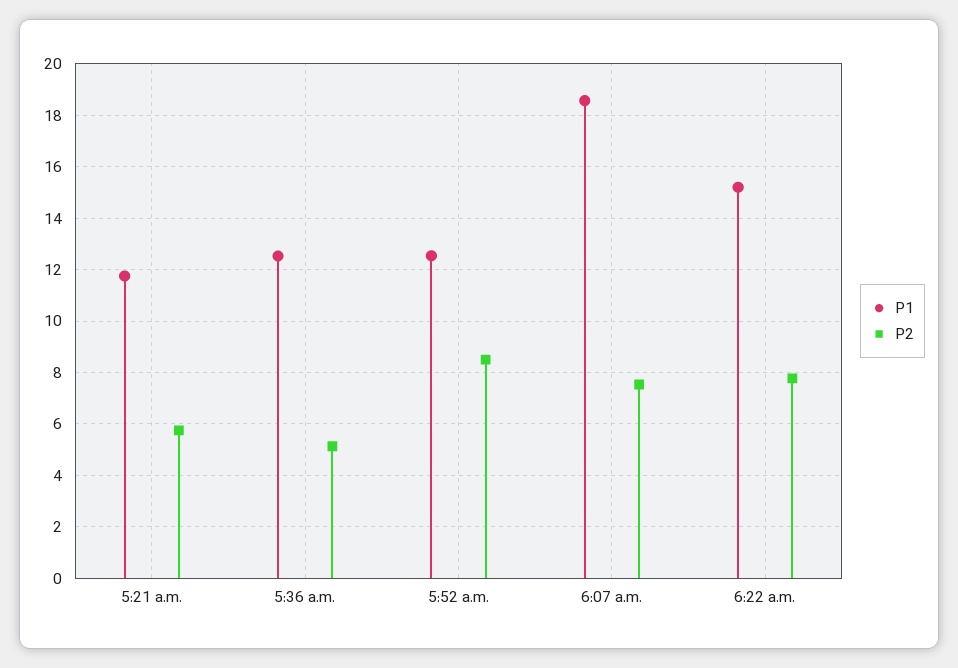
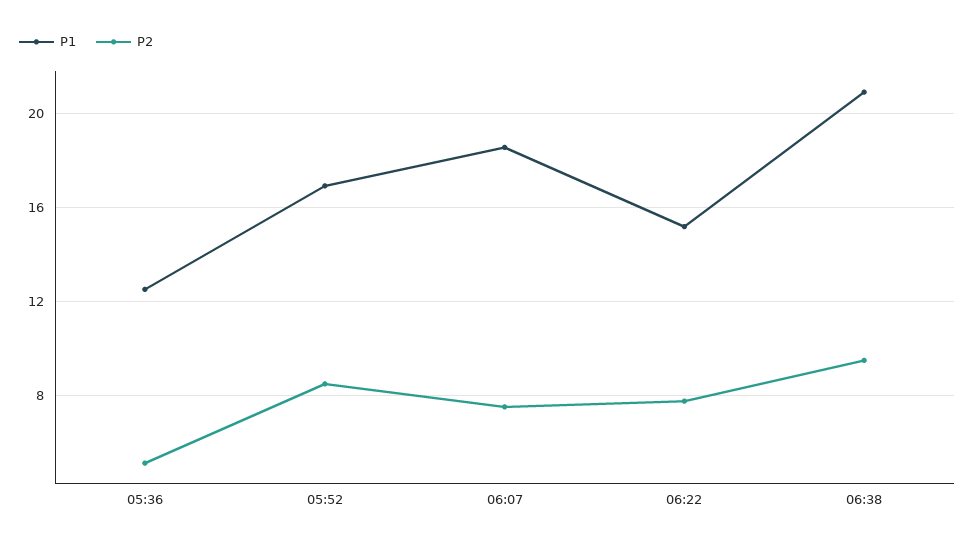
P1, 5:21 a.m.: 11.75 -> none
P2, 5:21 a.m.: 5.75 -> none
P1, 5:52 a.m.: 12.5 -> 17
P1, 06:38: none -> 21
P2, 06:38: none -> 9.5

